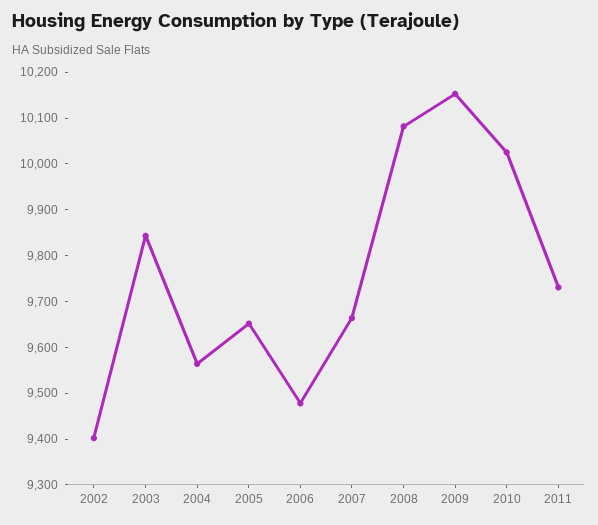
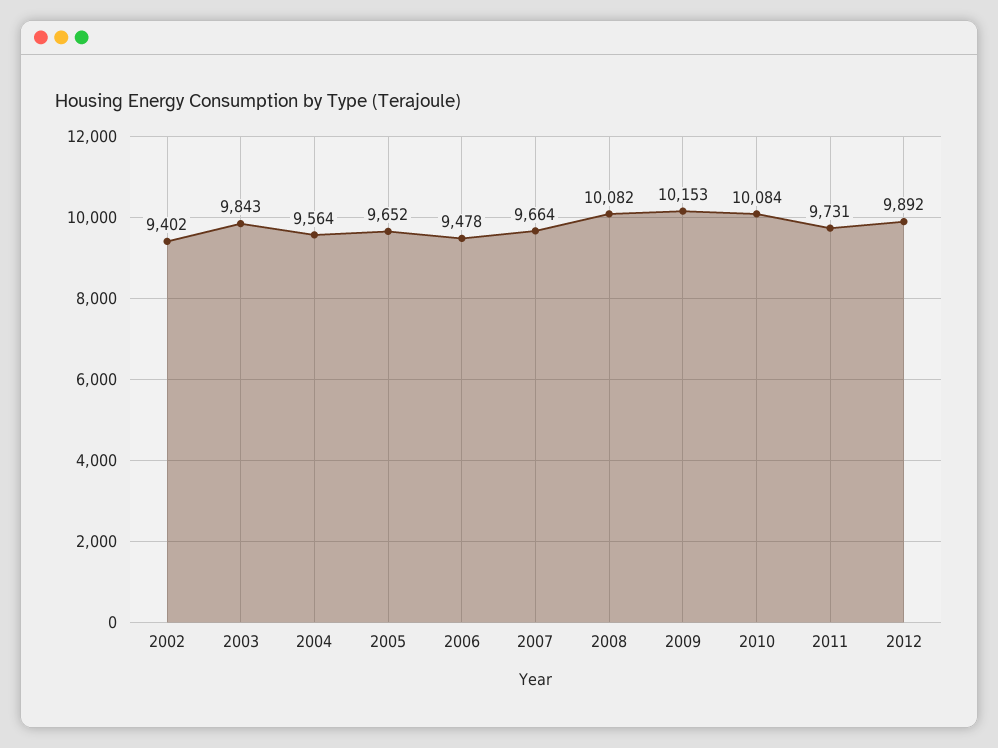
2010: 10020 -> 10084
2012: none -> 9892

